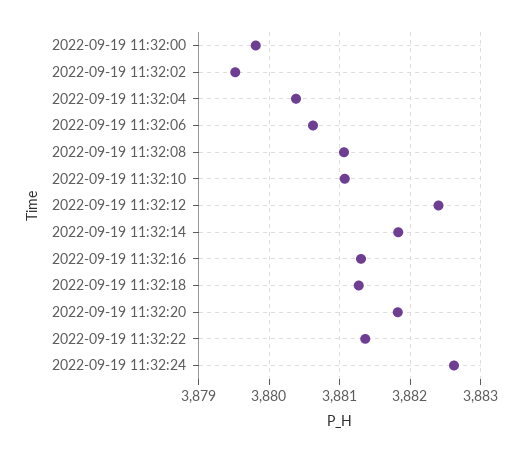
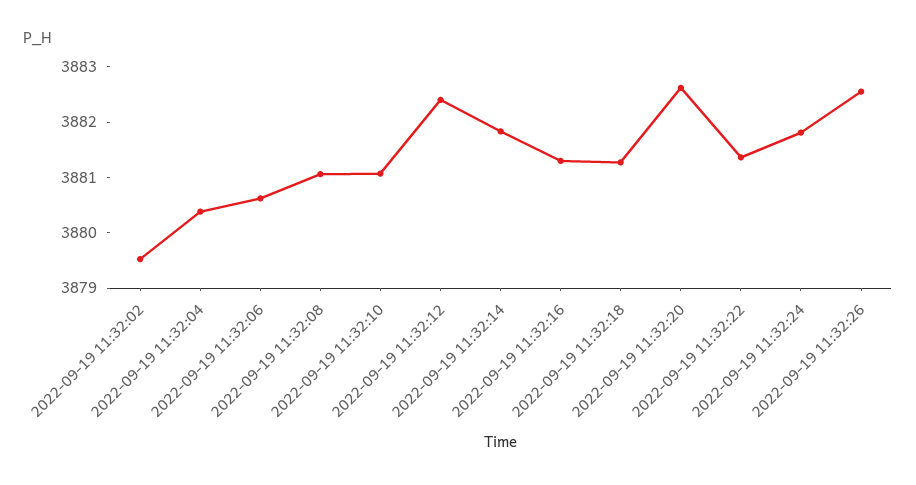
2022-09-19 11:32:00: 3879.8 -> none
2022-09-19 11:32:20: 3881.8 -> 3882.6
2022-09-19 11:32:24: 3882.6 -> 3881.8
2022-09-19 11:32:26: none -> 3882.6

